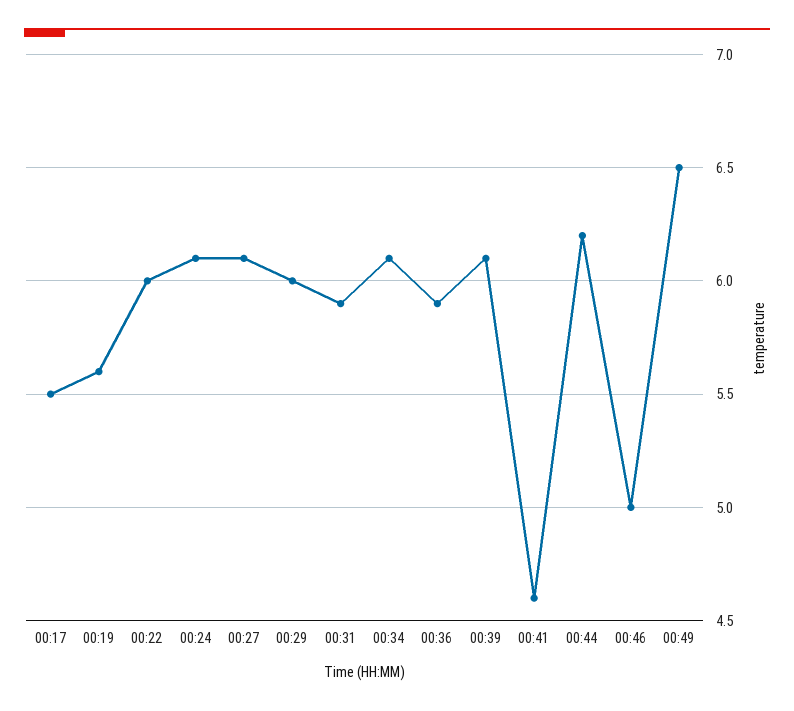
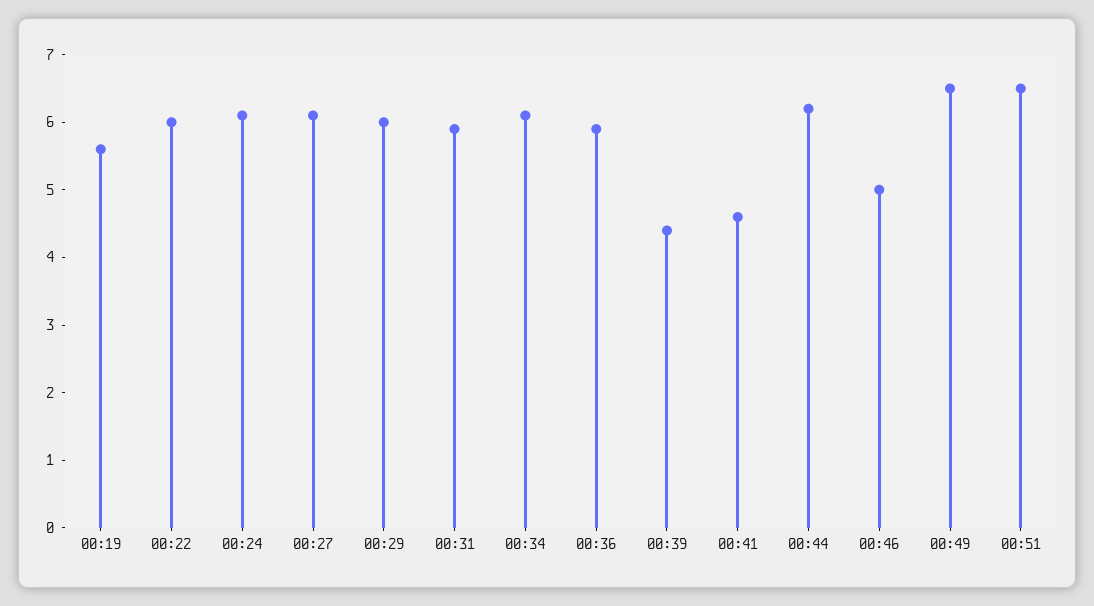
00:17: 5.5 -> none
00:39: 6.1 -> 4.5
00:51: none -> 6.5

